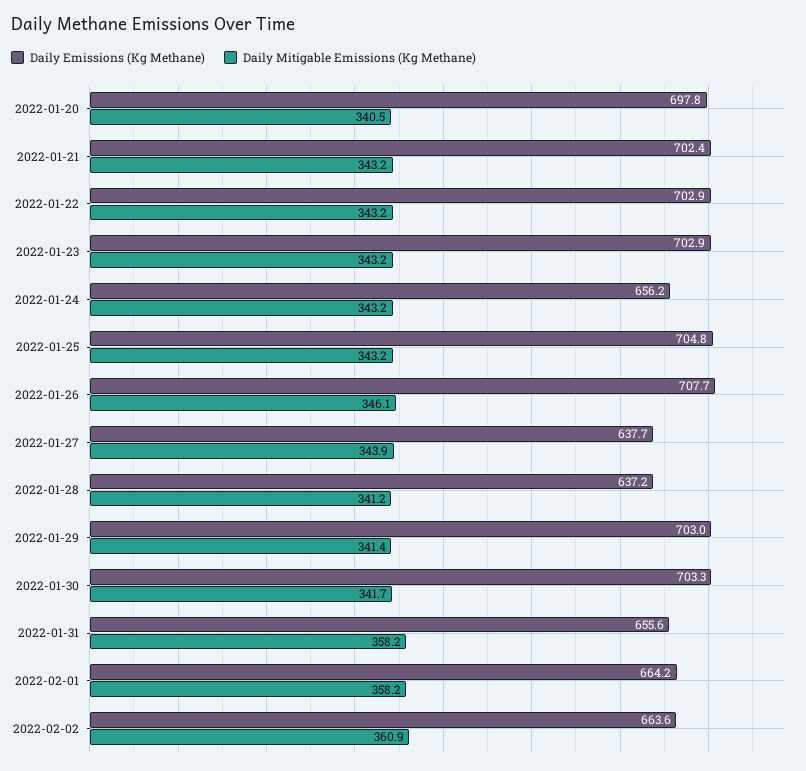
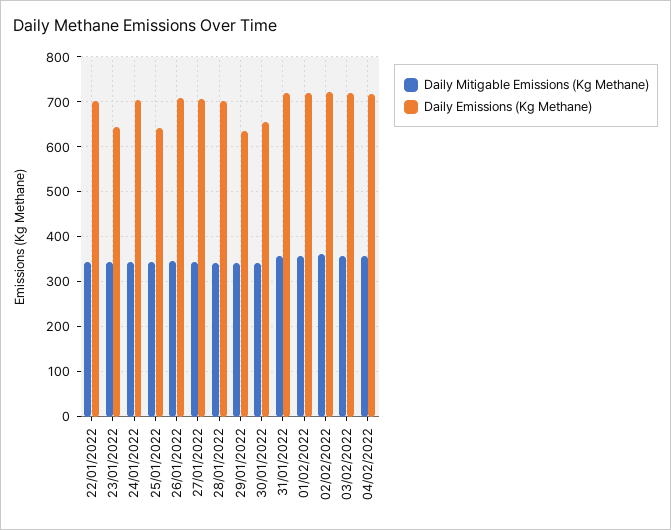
Daily Emissions (Kg Methane), 2022-01-20: 697.8 -> none
Daily Mitigable Emissions (Kg Methane), 2022-01-20: 340.5 -> none
Daily Emissions (Kg Methane), 2022-01-21: 702.4 -> none
Daily Mitigable Emissions (Kg Methane), 2022-01-21: 343.2 -> none
Daily Emissions (Kg Methane), 2022-01-23: 702.9 -> 640
Daily Emissions (Kg Methane), 2022-01-24: 656.2 -> 700
Daily Emissions (Kg Methane), 2022-01-25: 704.8 -> 640
Daily Emissions (Kg Methane), 2022-01-27: 637.7 -> 700
Daily Emissions (Kg Methane), 2022-01-28: 637.2 -> 700
Daily Emissions (Kg Methane), 2022-01-29: 703 -> 640
Daily Emissions (Kg Methane), 2022-01-30: 703.3 -> 660
Daily Emissions (Kg Methane), 2022-01-31: 655.6 -> 720
Daily Emissions (Kg Methane), 2022-02-01: 664.2 -> 720
Daily Emissions (Kg Methane), 2022-02-02: 663.6 -> 720
Daily Mitigable Emissions (Kg Methane), 03/02/2022: none -> 360
Daily Emissions (Kg Methane), 03/02/2022: none -> 720
Daily Mitigable Emissions (Kg Methane), 04/02/2022: none -> 360
Daily Emissions (Kg Methane), 04/02/2022: none -> 720

